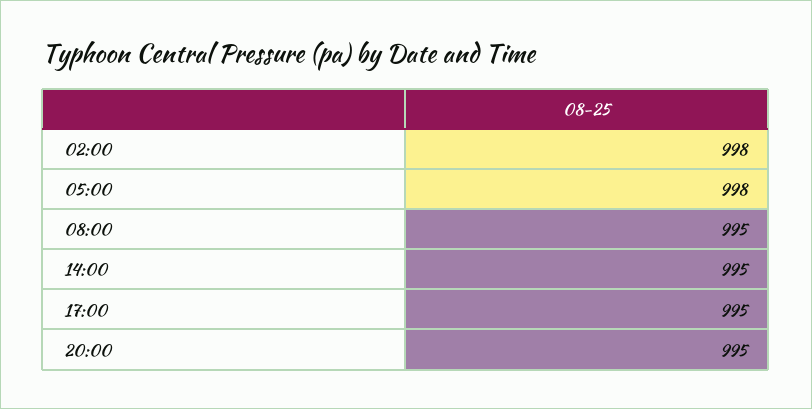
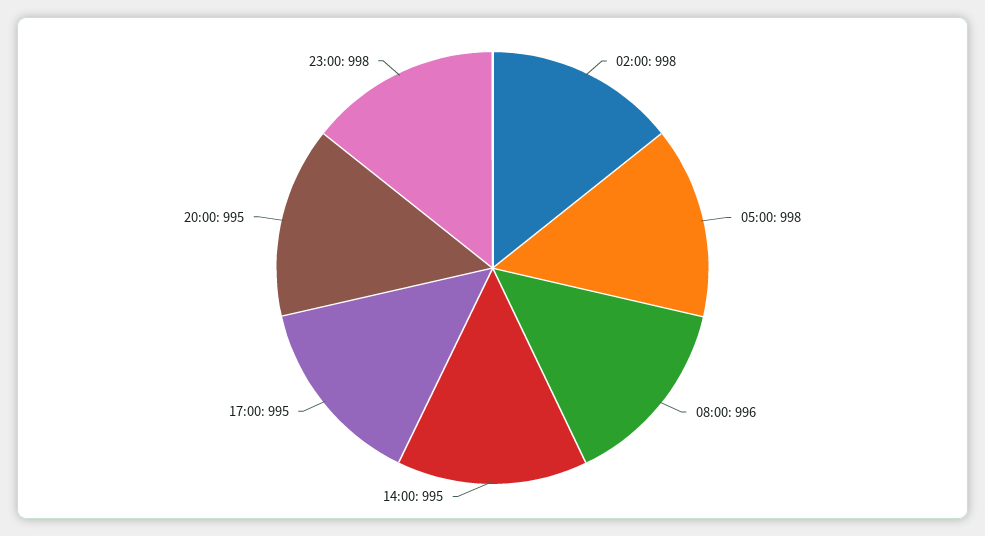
08:00: 995 -> 996
23:00: none -> 998

